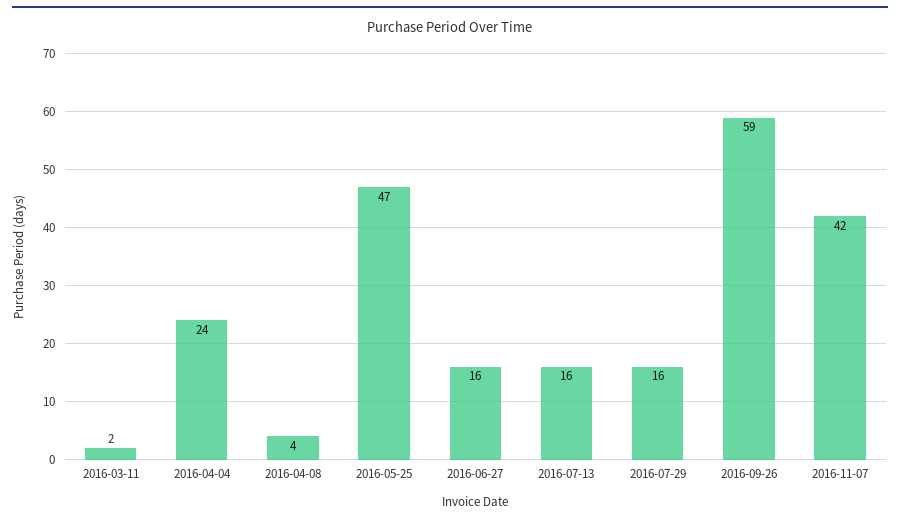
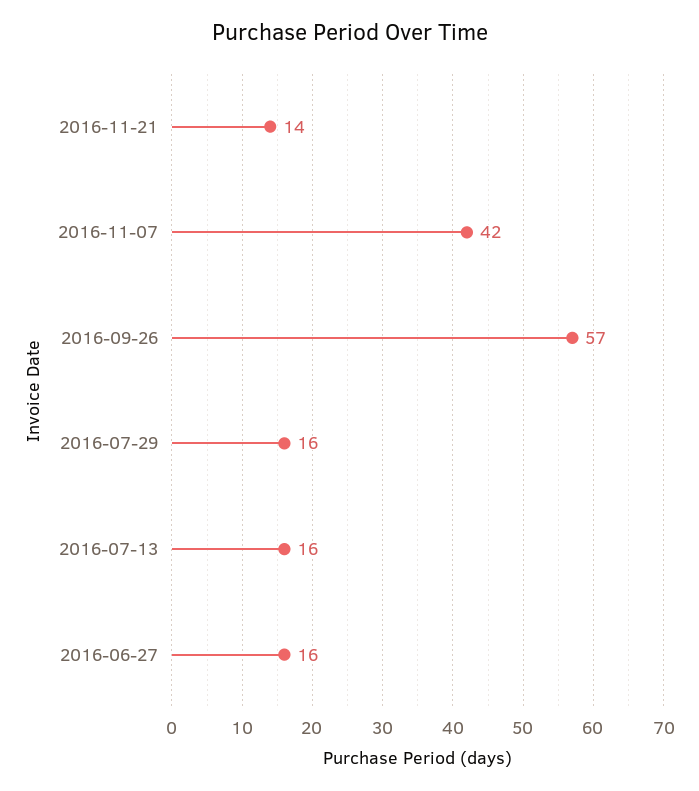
2016-03-11: 2 -> none
2016-04-04: 24 -> none
2016-04-08: 4 -> none
2016-05-25: 47 -> none
2016-09-26: 59 -> 57
2016-11-21: none -> 14

